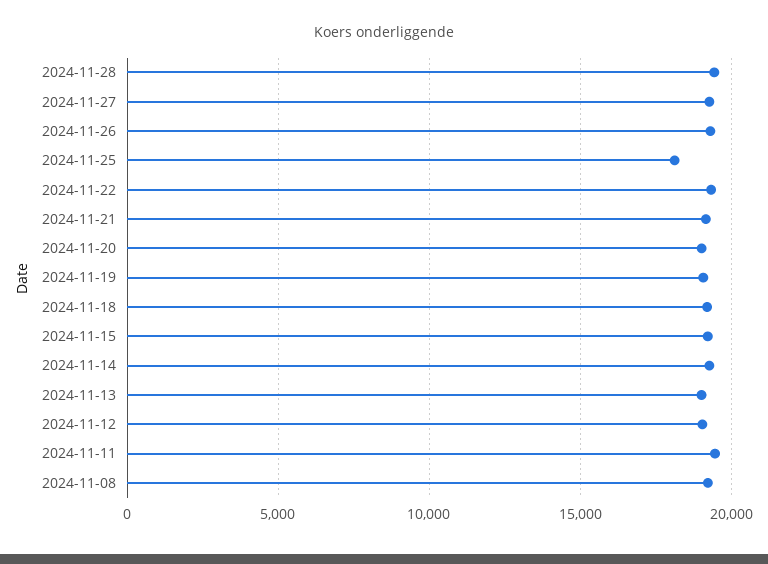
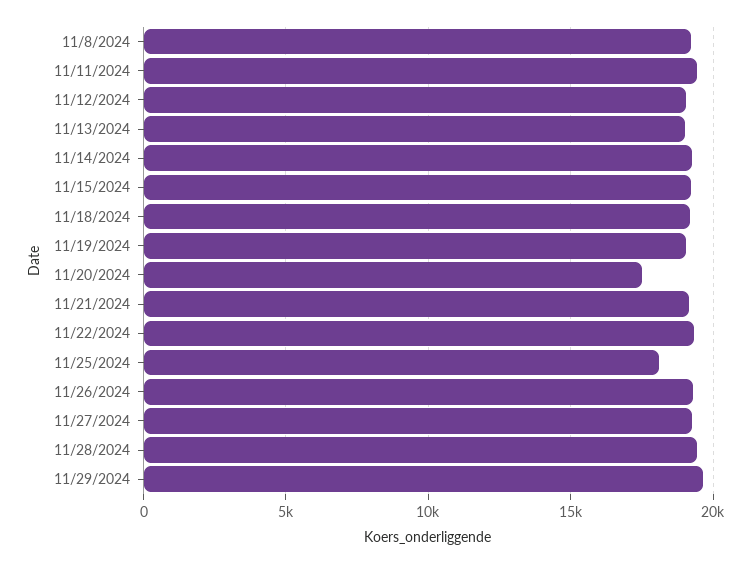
2024-11-20: 19000 -> 17500
11/29/2024: none -> 19500

